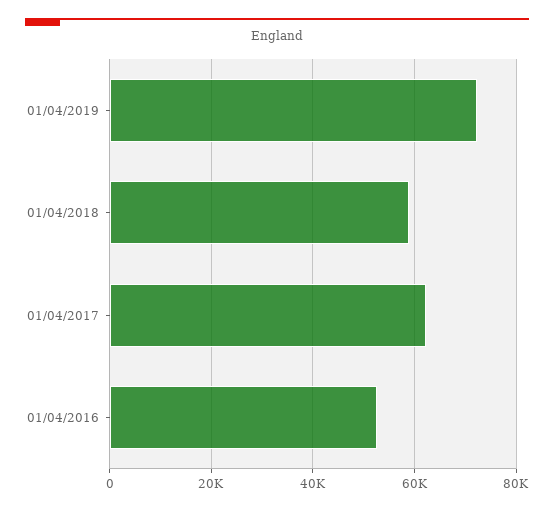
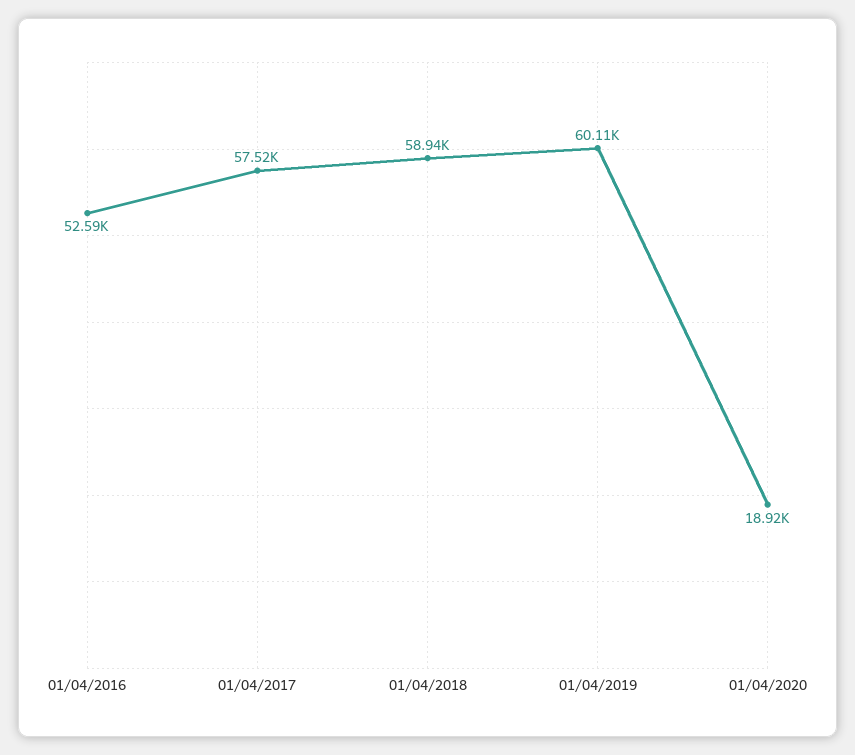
01/04/2019: 72000 -> 60110
01/04/2017: 62000 -> 57520
01/04/2020: none -> 18920

